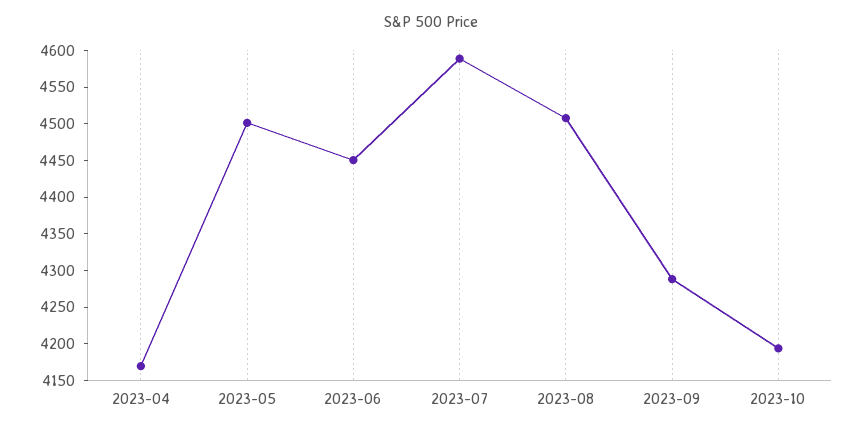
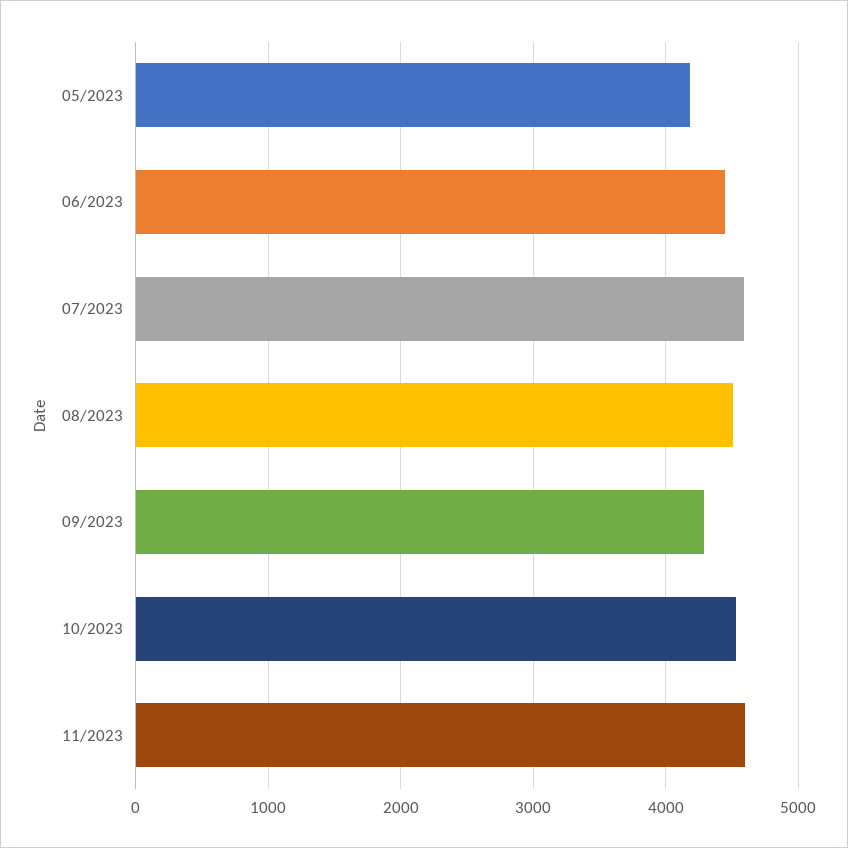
2023-04: 4175 -> none
2023-05: 4500 -> 4200
2023-10: 4200 -> 4500
11/2023: none -> 4600

